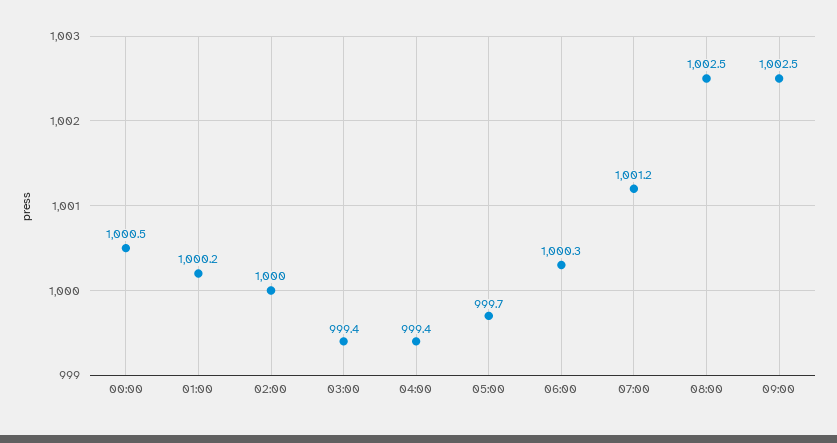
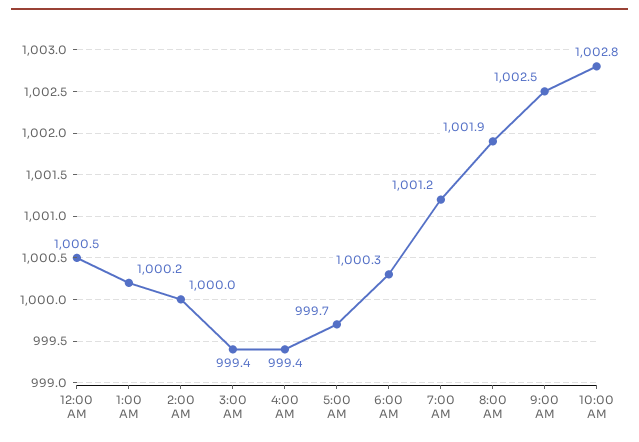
08:00: 1002.5 -> 1001.9
10:00 AM: none -> 1002.8

